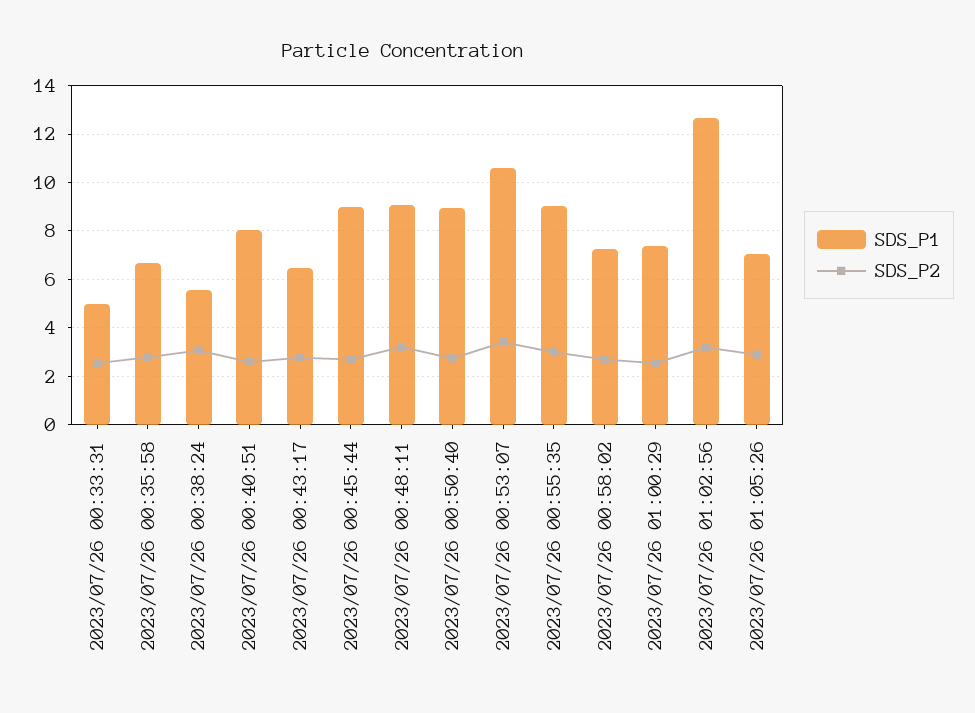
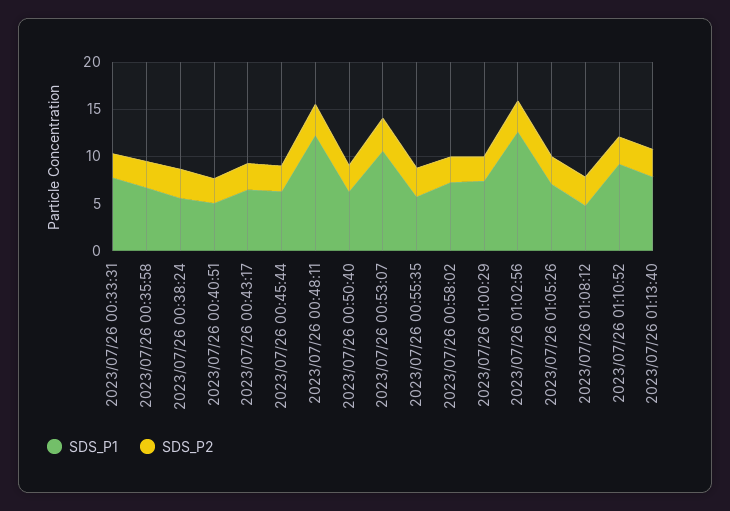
SDS_P1, 2023/07/26 00:33:31: 5 -> 8
SDS_P1, 2023/07/26 00:40:51: 8 -> 5
SDS_P1, 2023/07/26 00:45:44: 9 -> 6
SDS_P1, 2023/07/26 00:48:11: 9 -> 12
SDS_P1, 2023/07/26 00:50:40: 9 -> 6
SDS_P1, 2023/07/26 00:55:35: 9 -> 6
SDS_P1, 2023/07/26 01:08:12: none -> 5
SDS_P2, 2023/07/26 01:08:12: none -> 3
SDS_P1, 2023/07/26 01:10:52: none -> 9
SDS_P2, 2023/07/26 01:10:52: none -> 3
SDS_P1, 2023/07/26 01:13:40: none -> 8
SDS_P2, 2023/07/26 01:13:40: none -> 3

